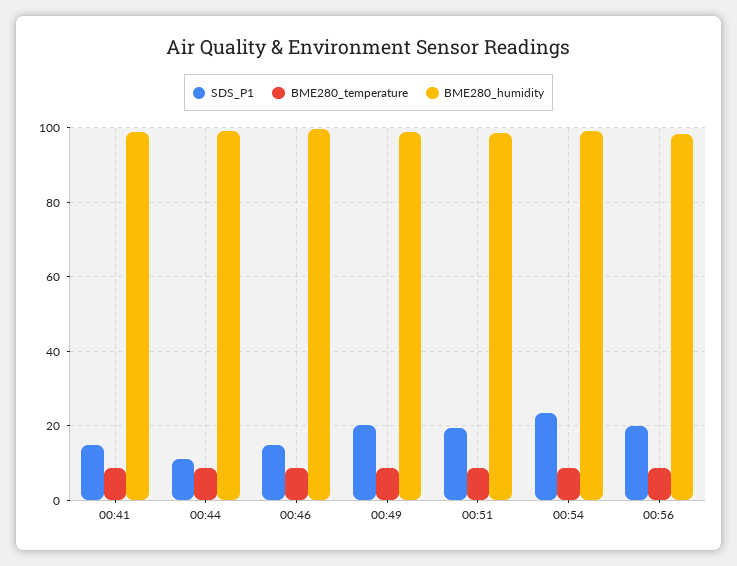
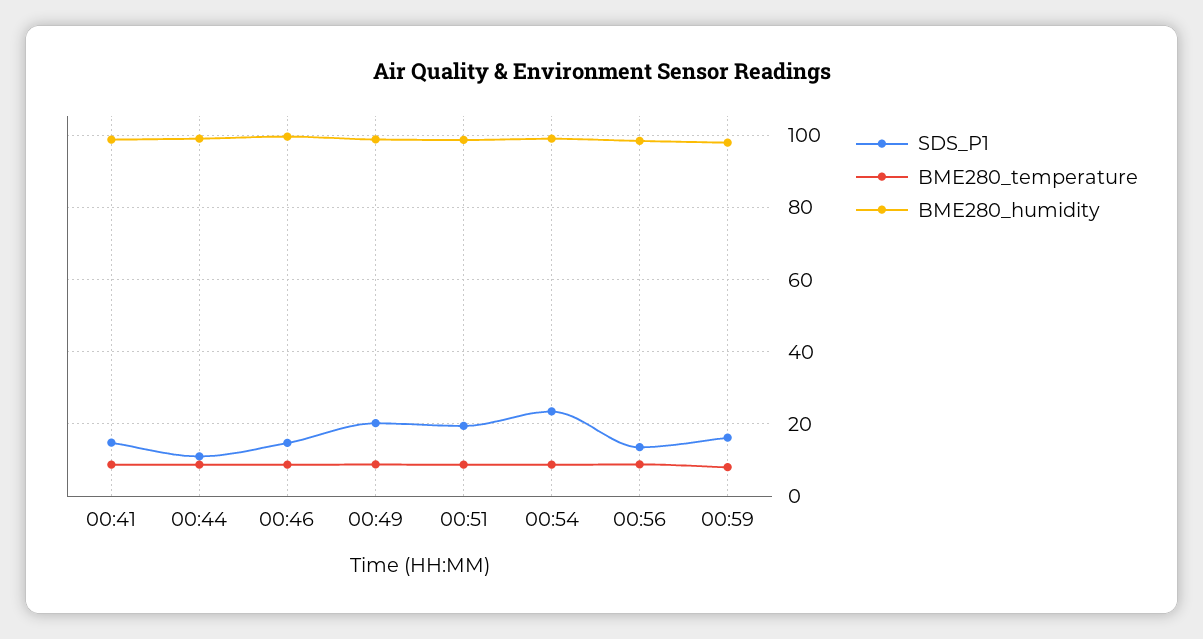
SDS_P1, 00:56: 20 -> 14
SDS_P1, 00:59: none -> 16
BME280_temperature, 00:59: none -> 8
BME280_humidity, 00:59: none -> 98

